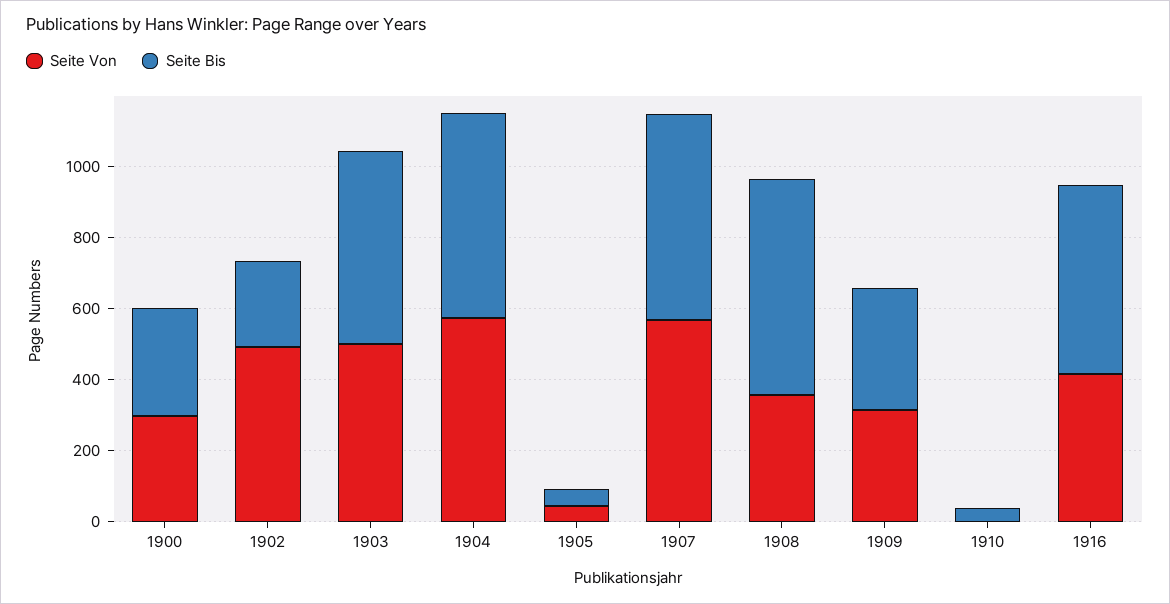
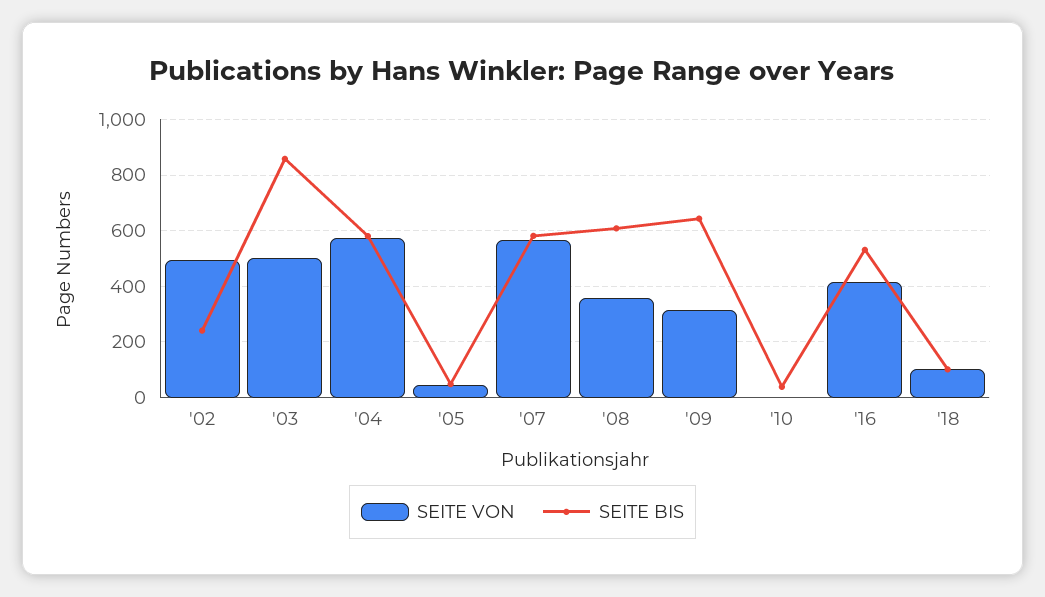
Seite Von, 1900: 300 -> none
Seite Bis, 1900: 300 -> none
Seite Bis, 1903: 550 -> 850
Seite Bis, 1909: 350 -> 650
Seite Von, '18: none -> 100
Seite Bis, '18: none -> 100

